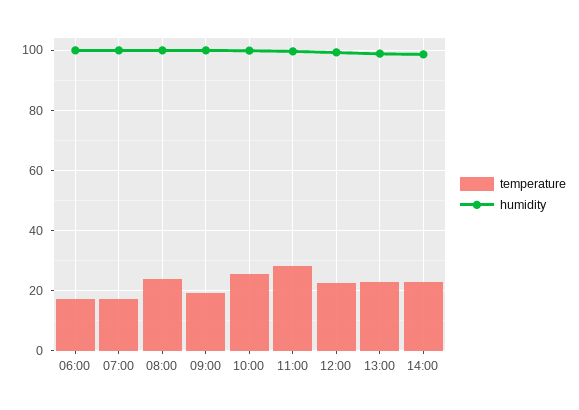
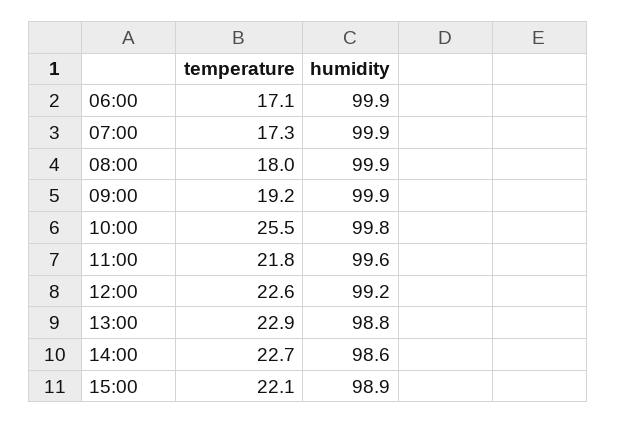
temperature, 08:00: 24 -> 18
temperature, 11:00: 28 -> 21.8
temperature, 15:00: none -> 22.1
humidity, 15:00: none -> 98.9

